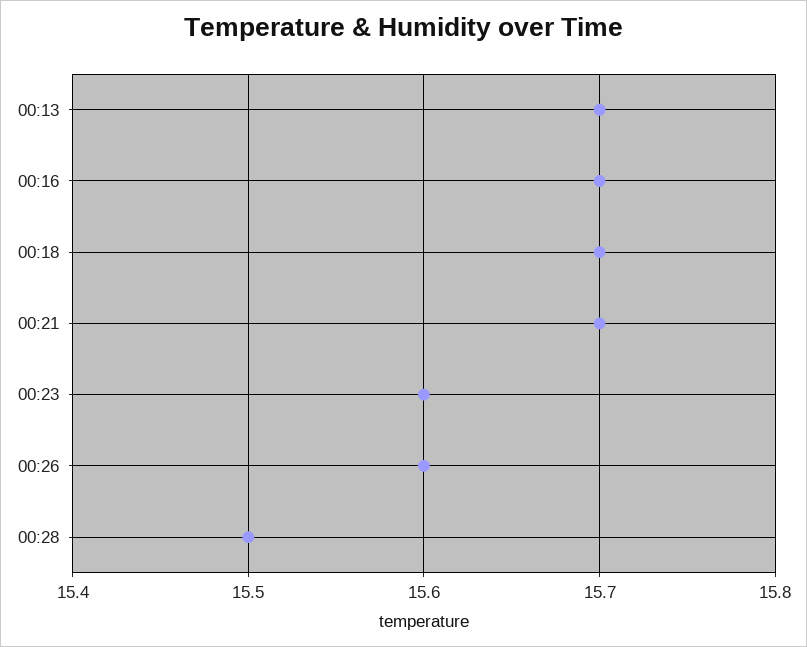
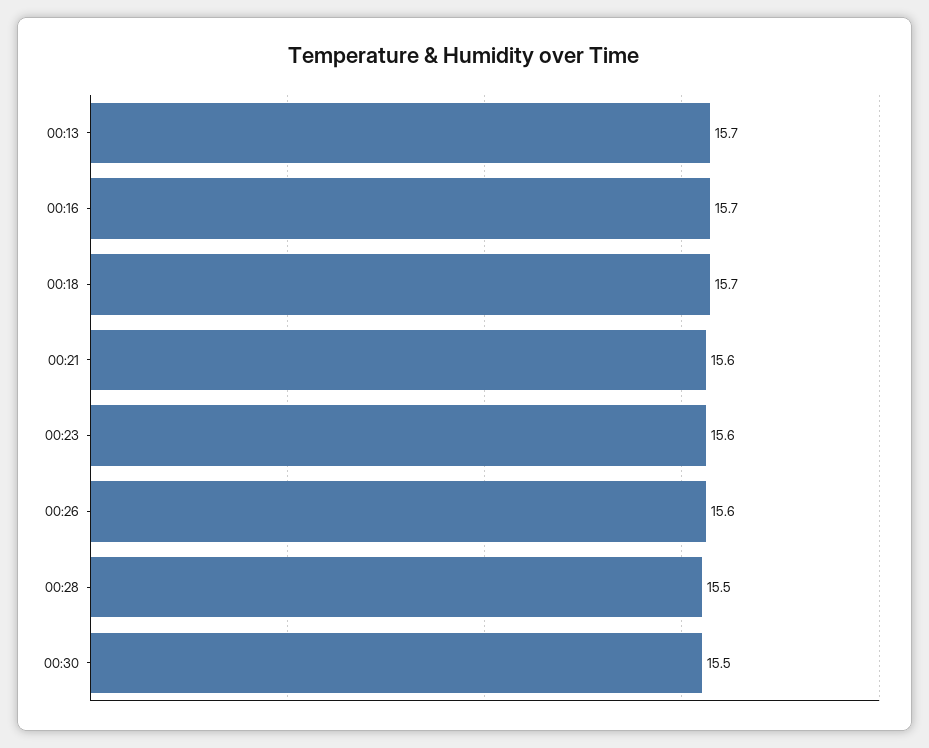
00:21: 15.7 -> 15.6
00:30: none -> 15.5

